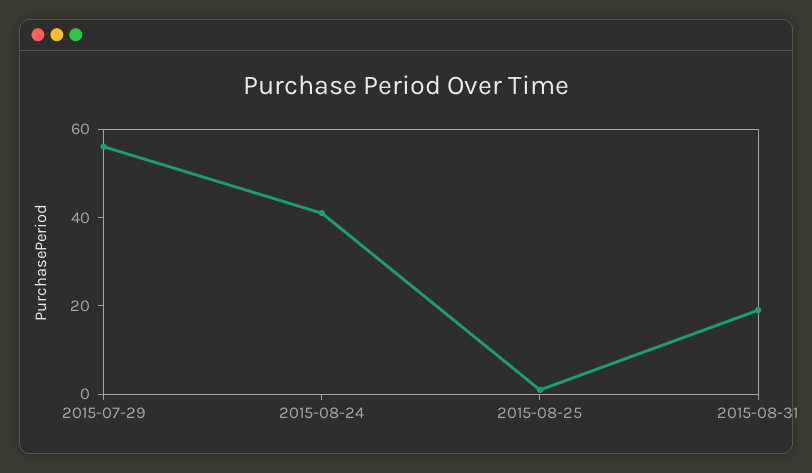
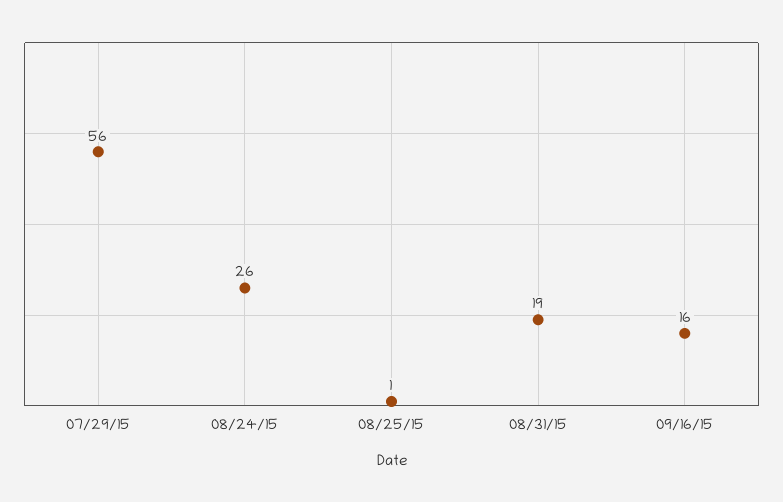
2015-08-24: 40 -> 26
09/16/15: none -> 16

